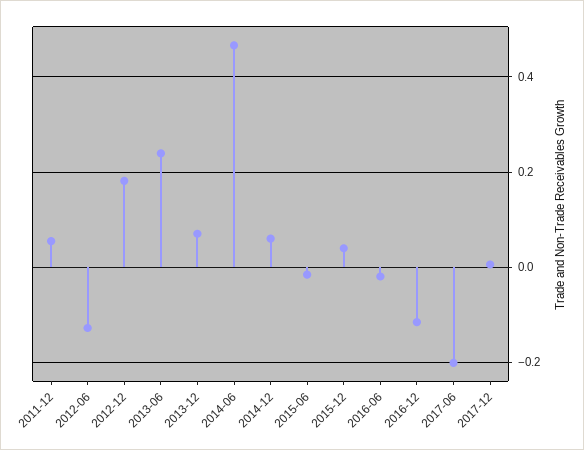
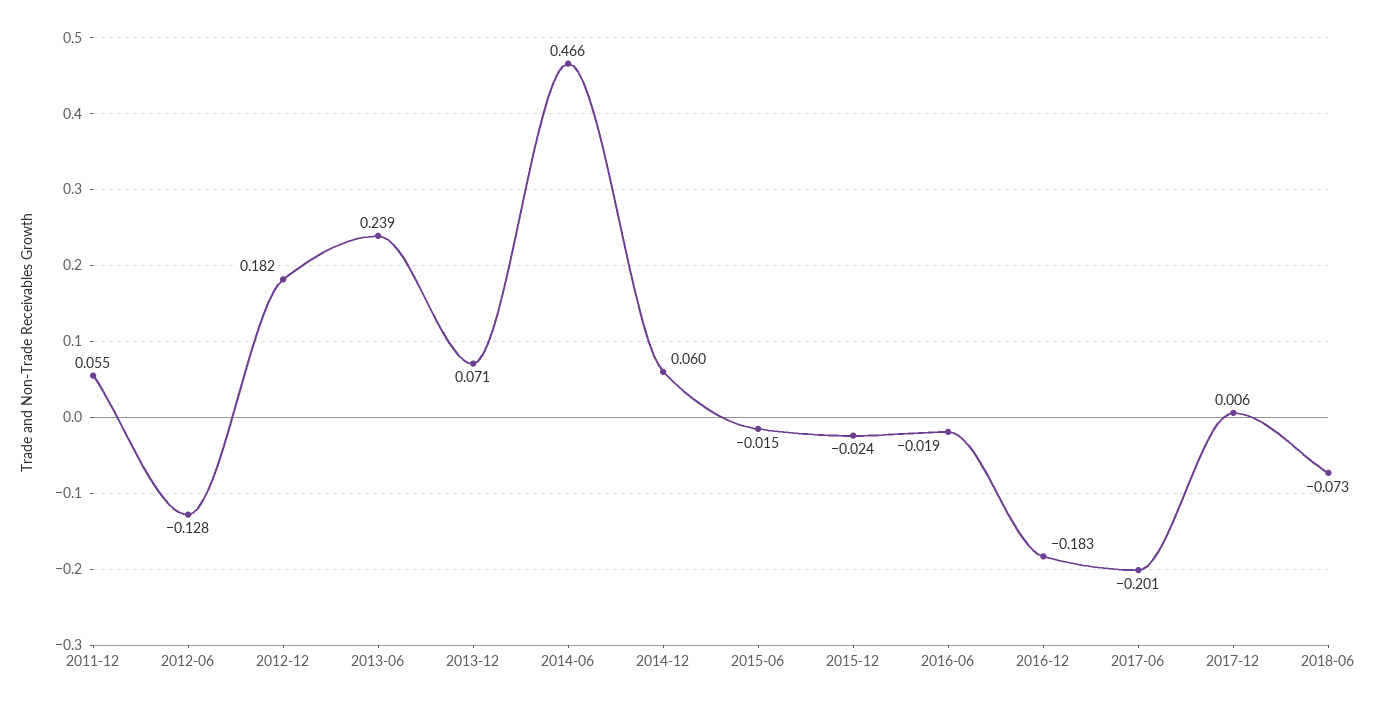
2015-12: 0.04 -> -0.024
2016-12: -0.12 -> -0.183
2018-06: none -> -0.073

